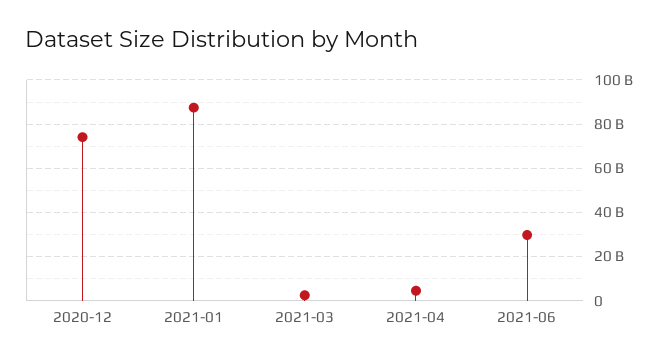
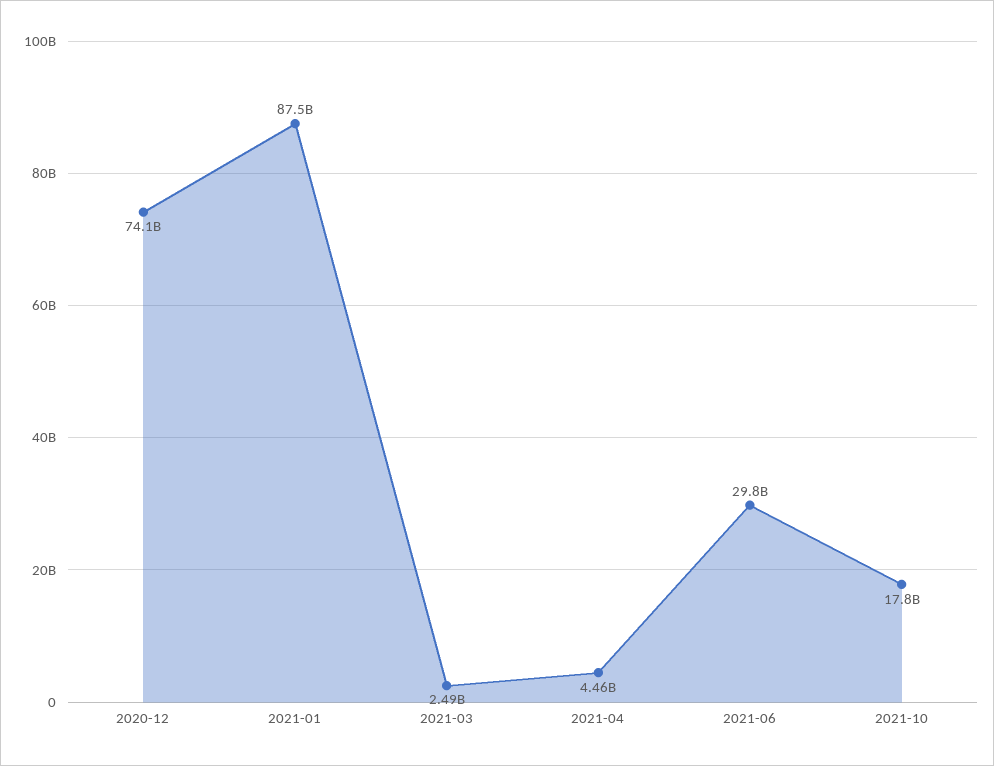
2021-10: none -> 17800000000

